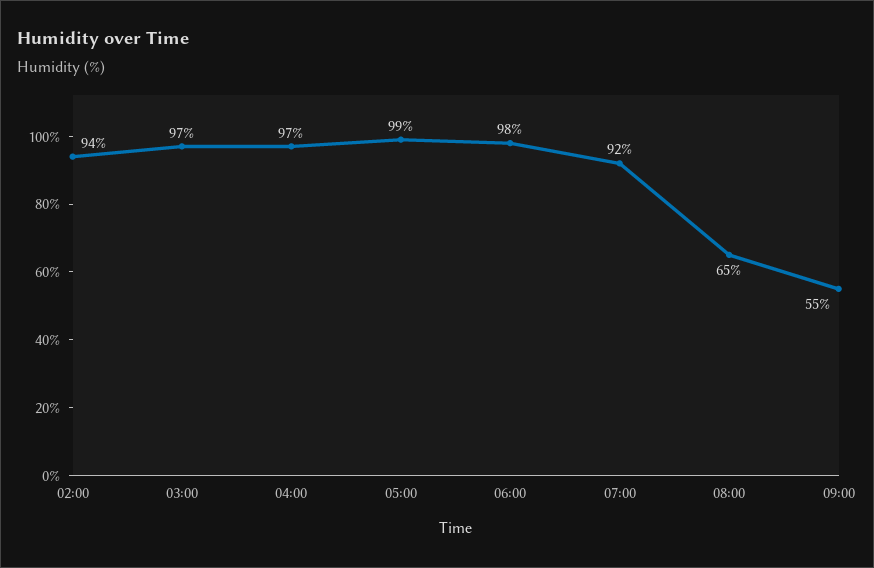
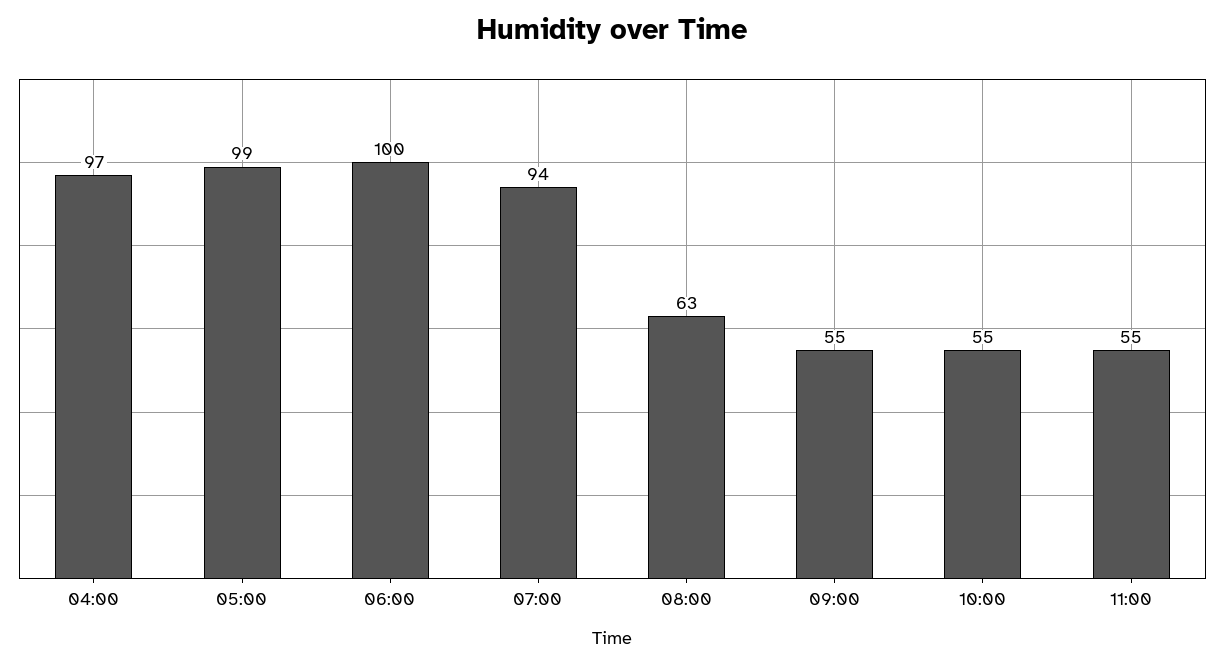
02:00: 94 -> none
03:00: 97 -> none
06:00: 98 -> 100
07:00: 92 -> 94
08:00: 65 -> 63
10:00: none -> 55
11:00: none -> 55

